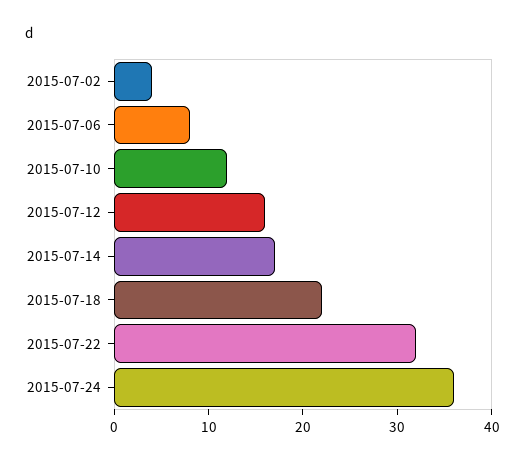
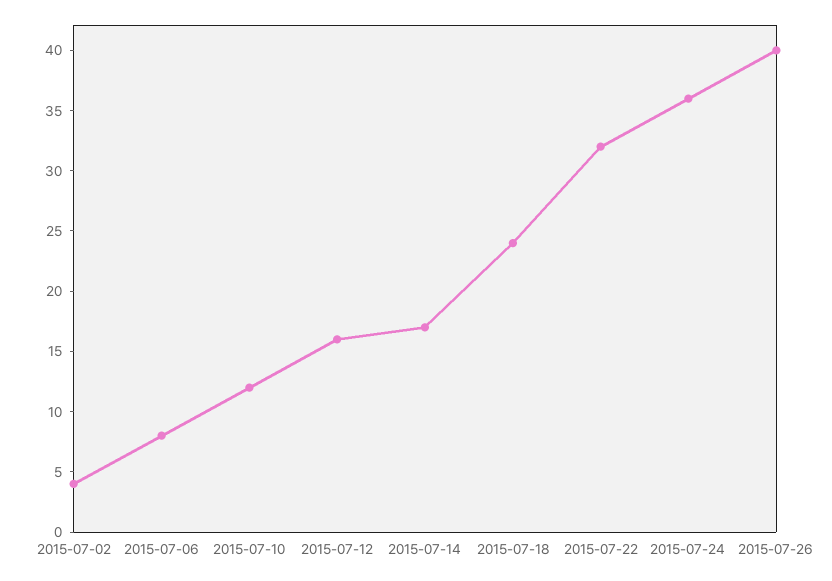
2015-07-18: 22 -> 24
2015-07-26: none -> 40

